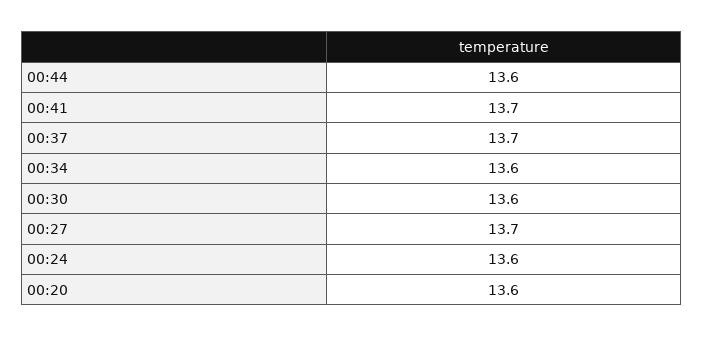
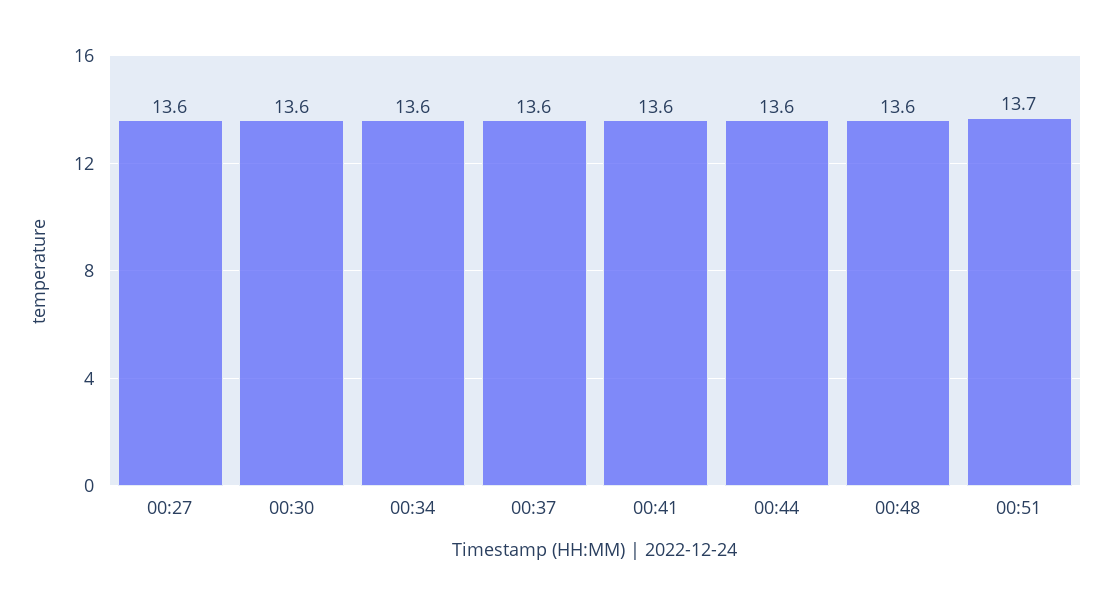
00:41: 13.7 -> 13.6
00:37: 13.7 -> 13.6
00:27: 13.7 -> 13.6
00:24: 13.6 -> none
00:20: 13.6 -> none
00:48: none -> 13.6
00:51: none -> 13.7

